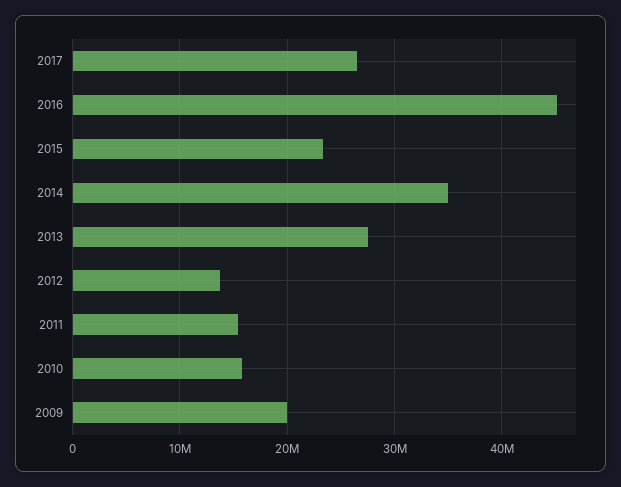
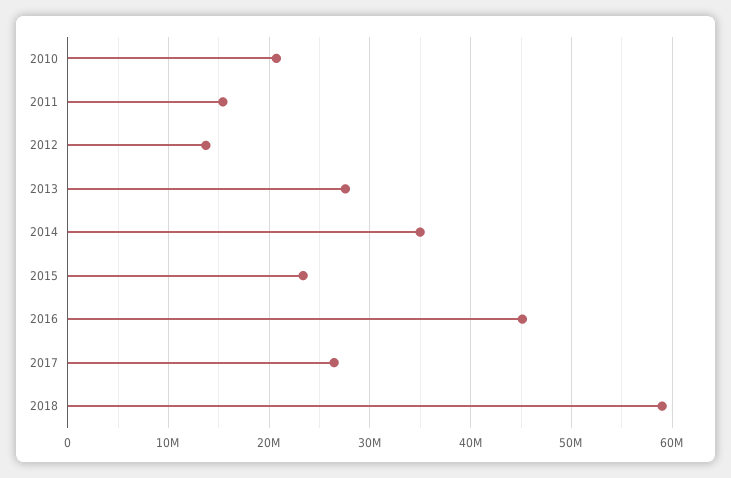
2010: 16000000 -> 21000000
2009: 20000000 -> none
2018: none -> 59000000

